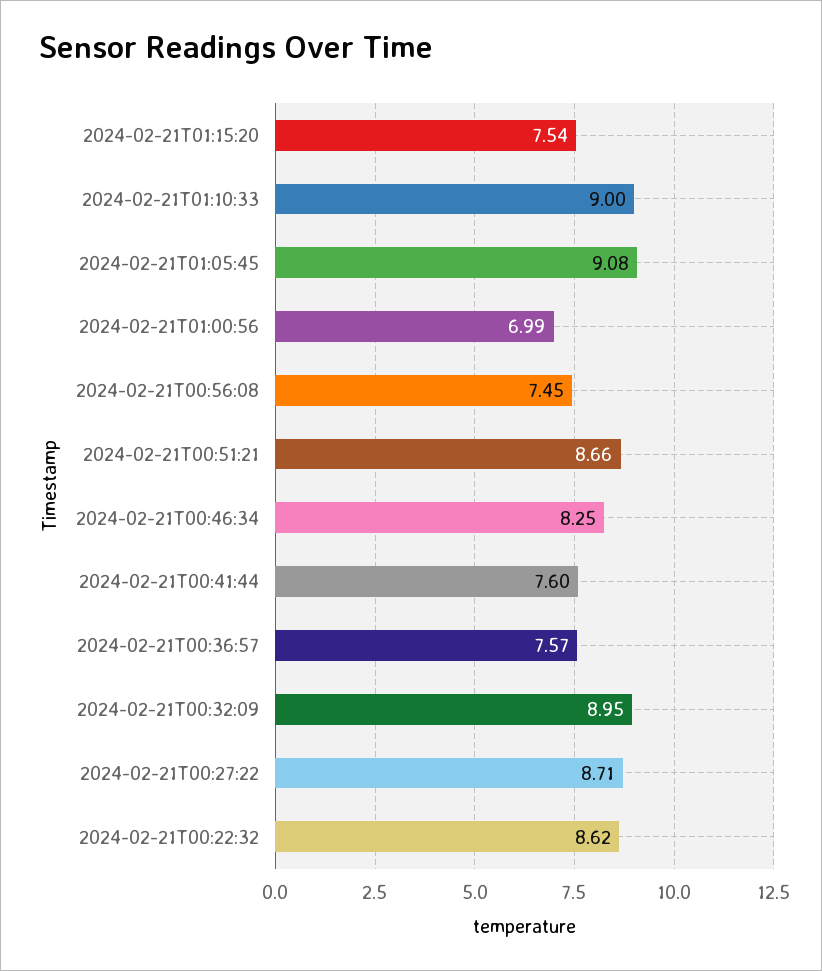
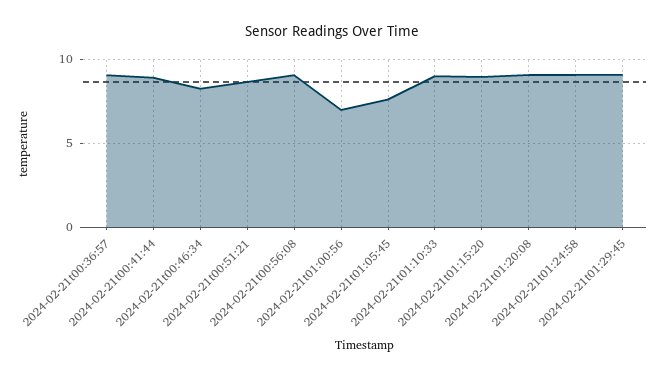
2024-02-21T01:15:20: 7.54 -> 9
2024-02-21T01:05:45: 9.08 -> 7.5
2024-02-21T00:56:08: 7.45 -> 9
2024-02-21T00:41:44: 7.6 -> 9
2024-02-21T00:36:57: 7.57 -> 9
2024-02-21T00:32:09: 8.95 -> none
2024-02-21T00:27:22: 8.71 -> none
2024-02-21T00:22:32: 8.62 -> none
2024-02-21t01:20:08: none -> 9
2024-02-21t01:24:58: none -> 9
2024-02-21t01:29:45: none -> 9

